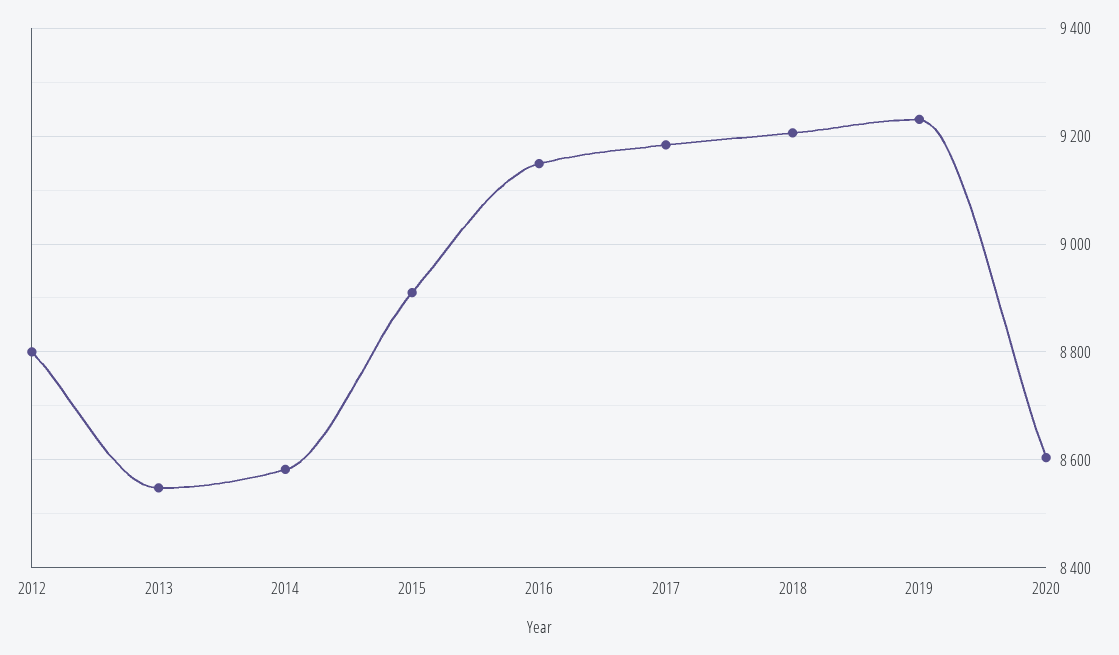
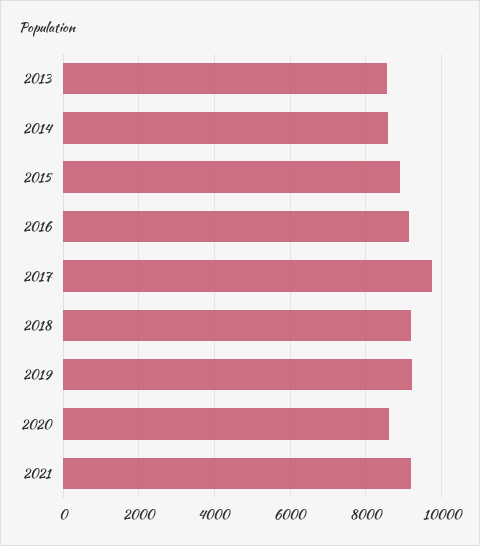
2012: 8800 -> none
2017: 9180 -> 9800
2021: none -> 9200

